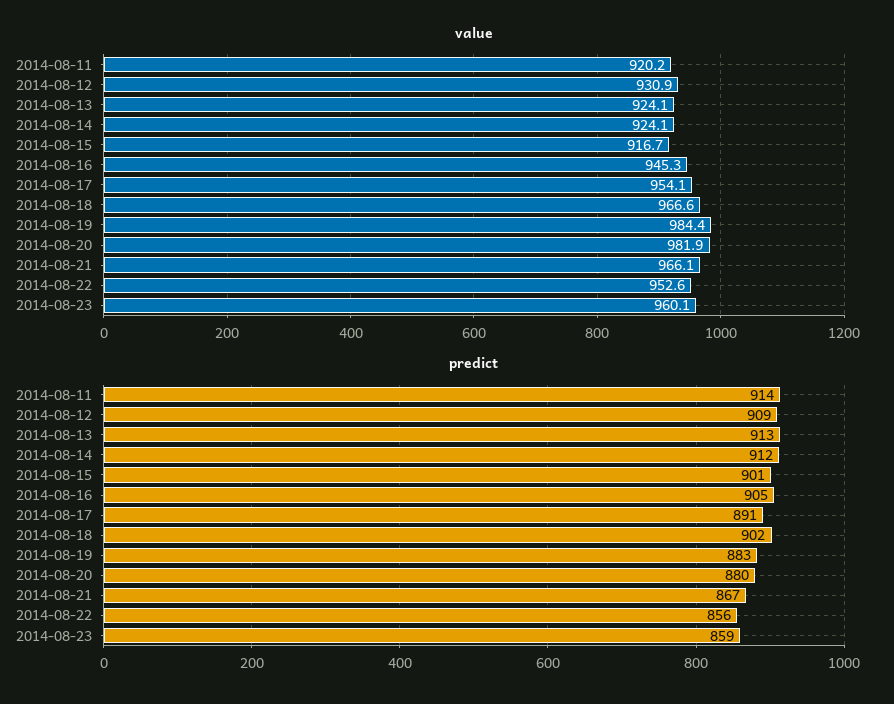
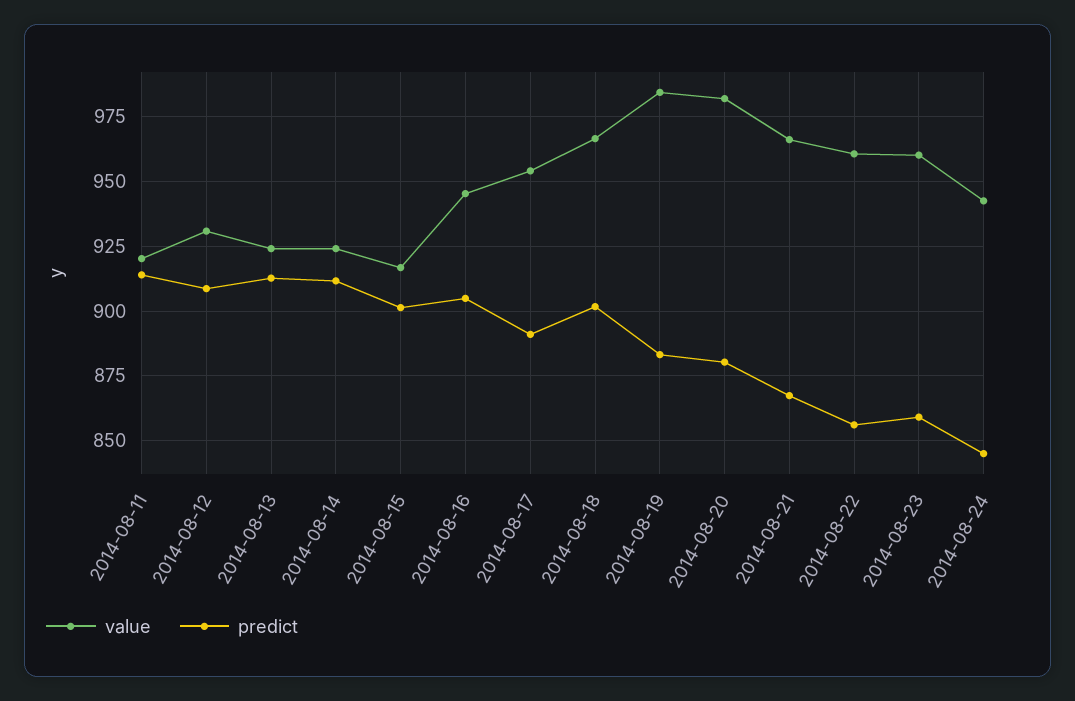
value, 2014-08-22: 952.6 -> 960
value, 2014-08-24: none -> 942.5
predict, 2014-08-24: none -> 845

